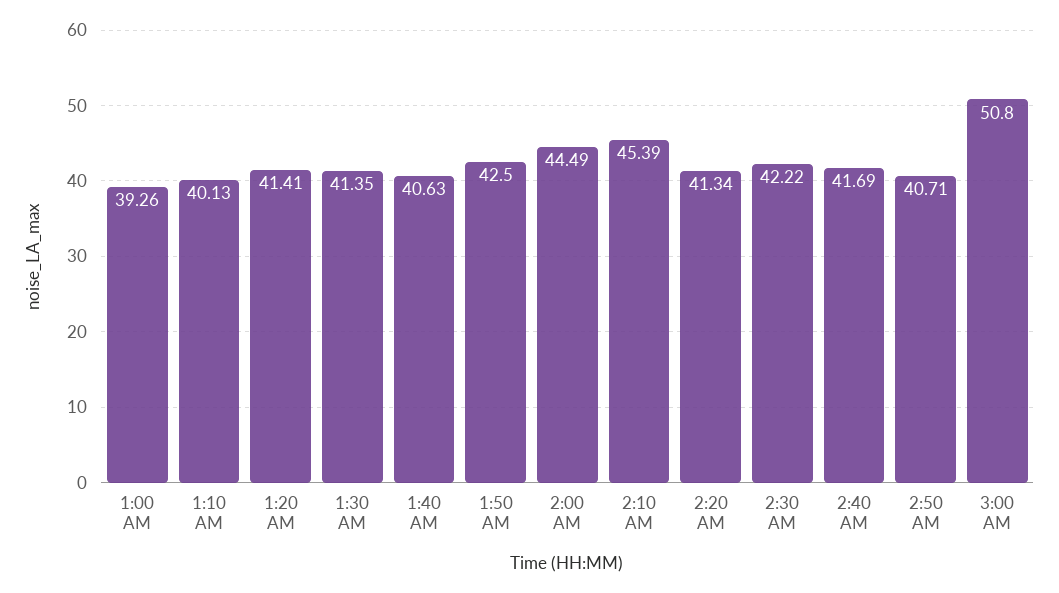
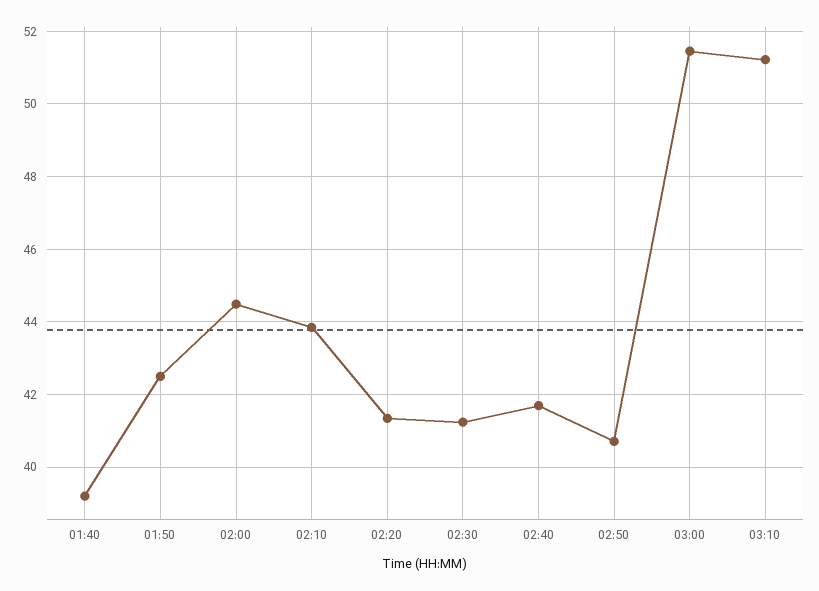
1:00 AM: 39.26 -> none
1:10 AM: 40.13 -> none
1:20 AM: 41.41 -> none
1:30 AM: 41.35 -> none
1:40 AM: 40.63 -> 39.2
2:10 AM: 45.39 -> 43.8
2:30 AM: 42.22 -> 41.2
3:00 AM: 50.8 -> 51.4
03:10: none -> 51.2

